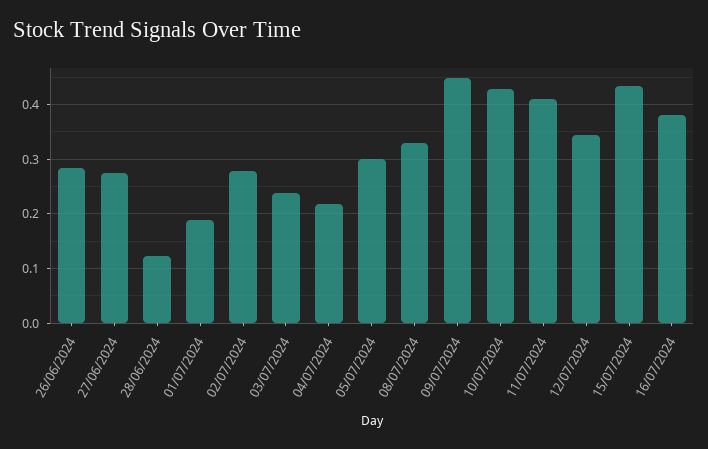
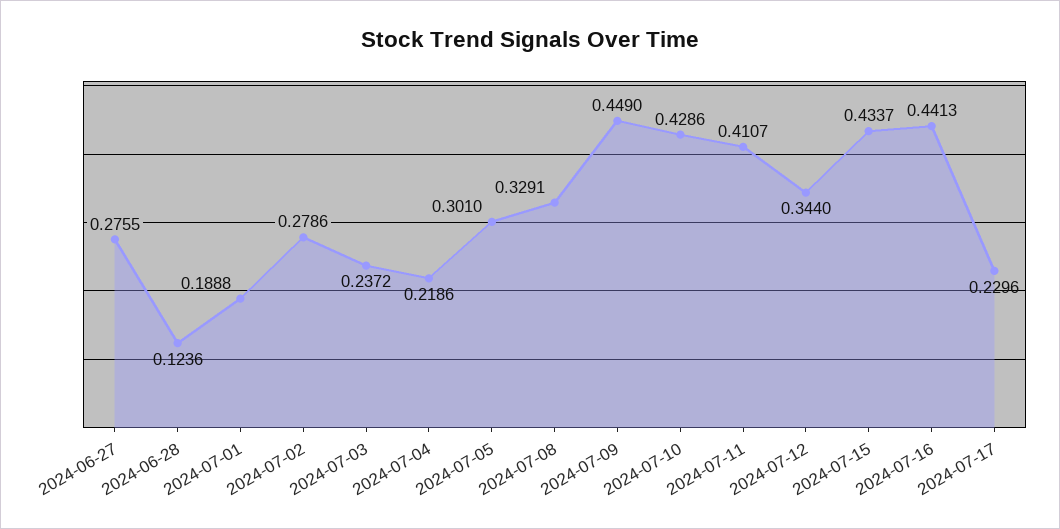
26/06/2024: 0.28 -> none
16/07/2024: 0.38 -> 0.4413
2024-07-17: none -> 0.2296

